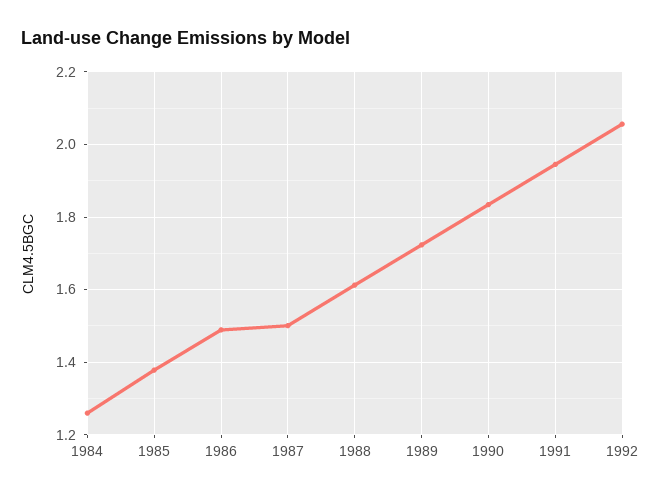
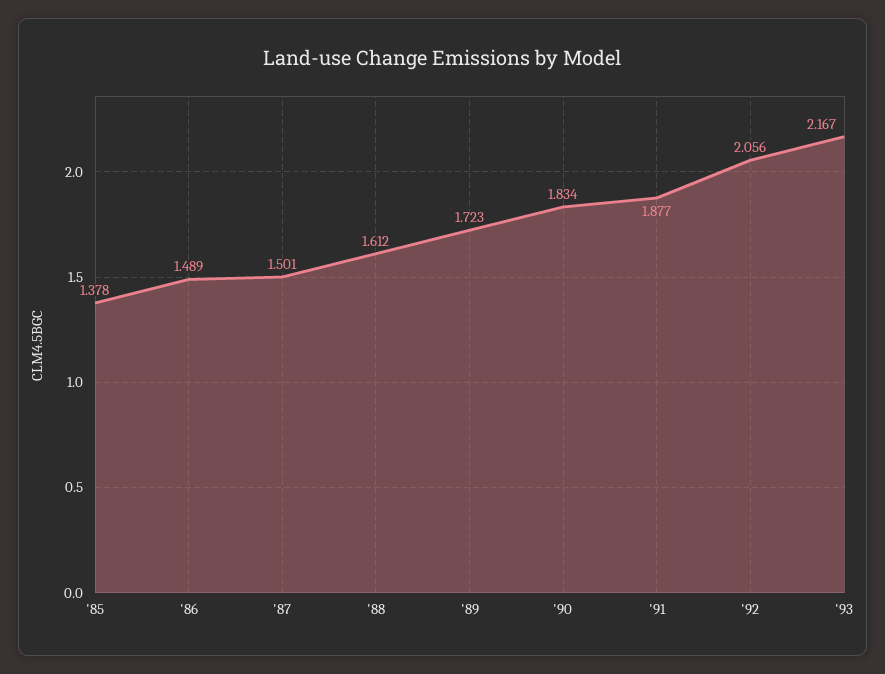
1984: 1.26 -> none
1991: 1.94 -> 1.877
'93: none -> 2.167

